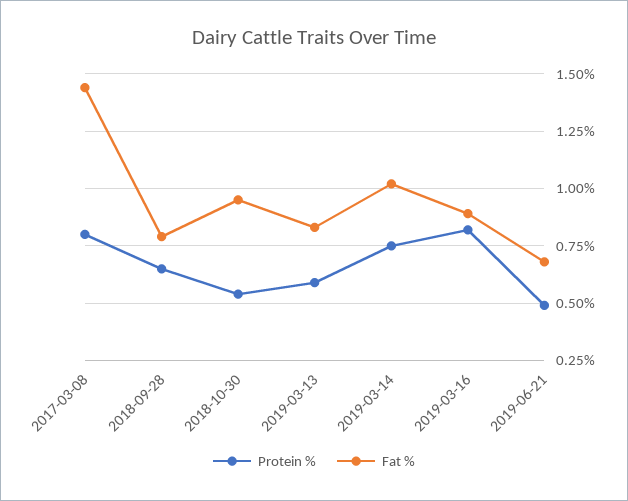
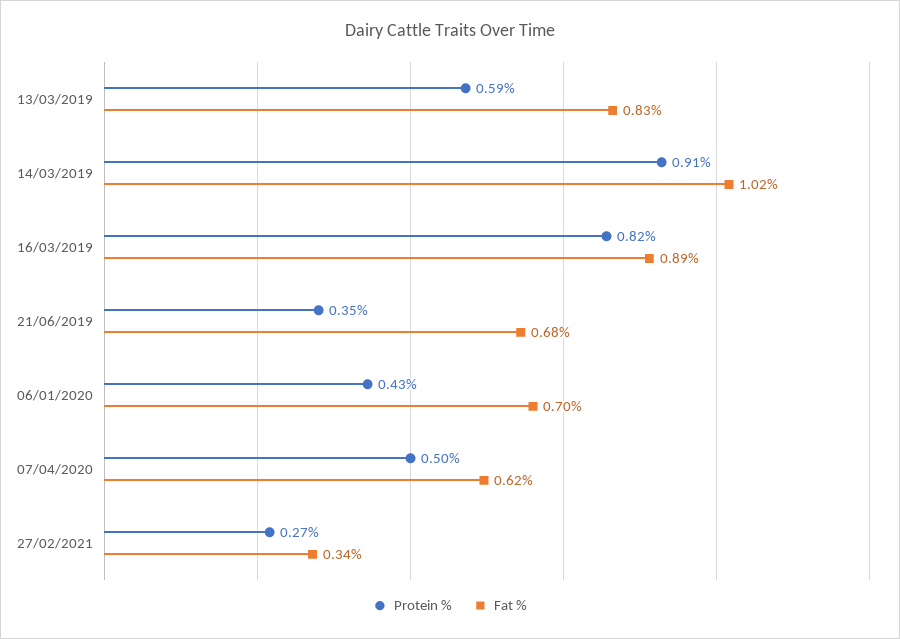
Protein %, 2017-03-08: 0.8 -> none
Fat %, 2017-03-08: 1.45 -> none
Protein %, 2018-09-28: 0.65 -> none
Fat %, 2018-09-28: 0.8 -> none
Protein %, 2018-10-30: 0.55 -> none
Fat %, 2018-10-30: 0.95 -> none
Protein %, 2019-03-14: 0.75 -> 0.91
Protein %, 2019-06-21: 0.5 -> 0.35
Protein %, 06/01/2020: none -> 0.43
Fat %, 06/01/2020: none -> 0.7
Protein %, 07/04/2020: none -> 0.5
Fat %, 07/04/2020: none -> 0.62
Protein %, 27/02/2021: none -> 0.27
Fat %, 27/02/2021: none -> 0.34

